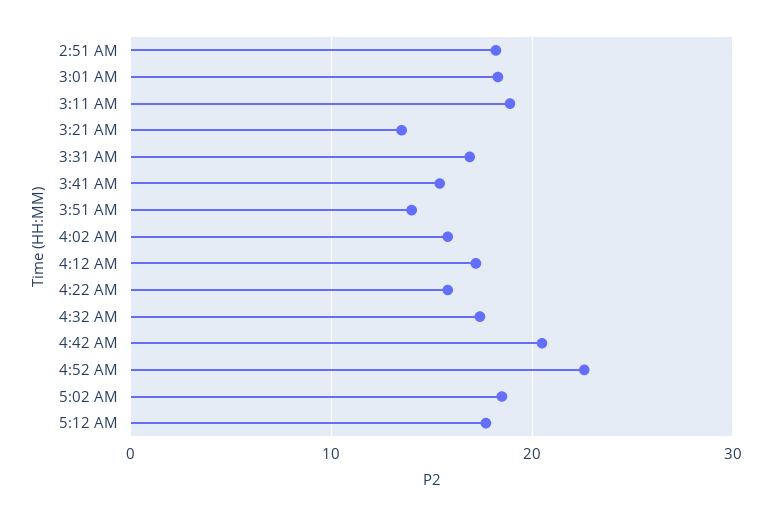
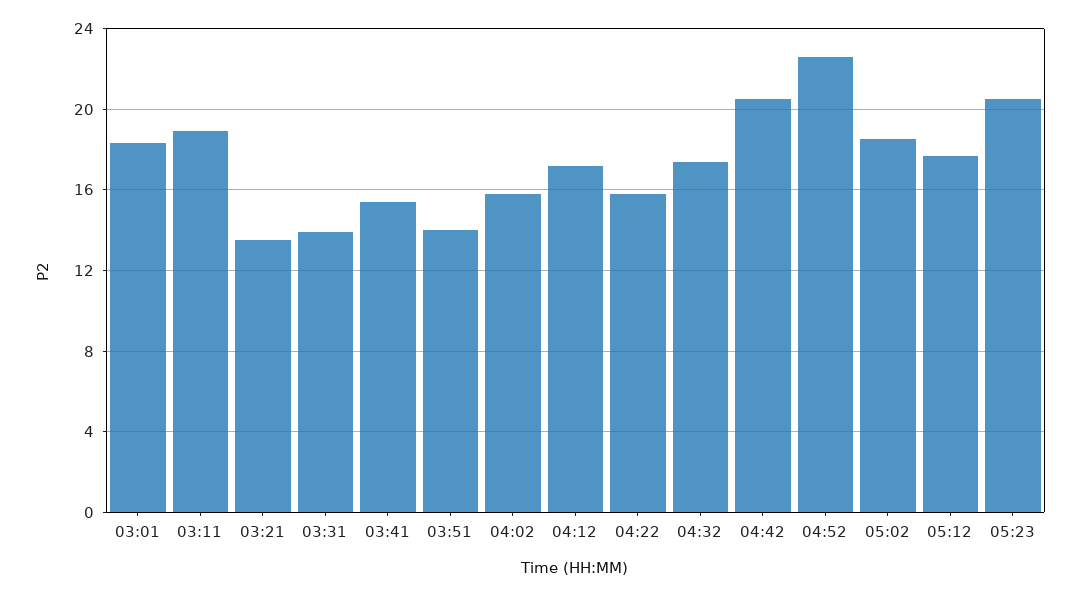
2:51 AM: 18 -> none
3:31 AM: 17 -> 14
05:23: none -> 20.5

